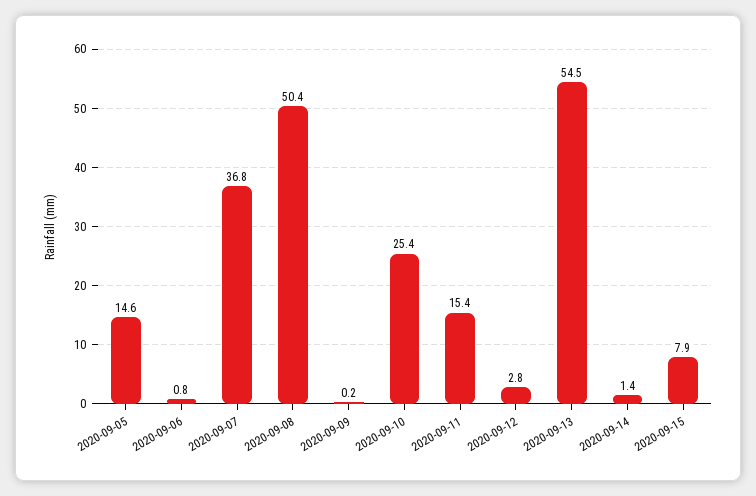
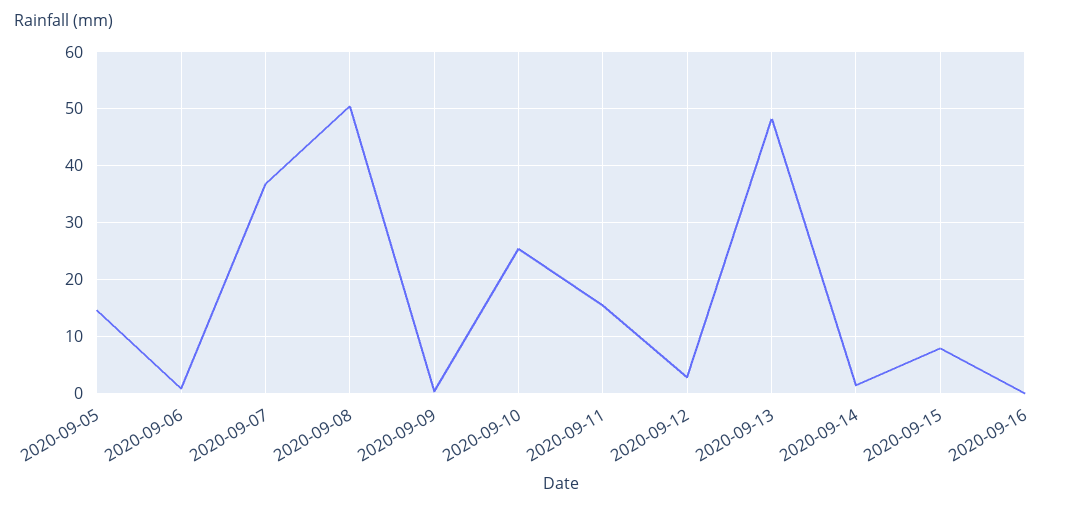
2020-09-13: 54.5 -> 48
2020-09-16: none -> 0

